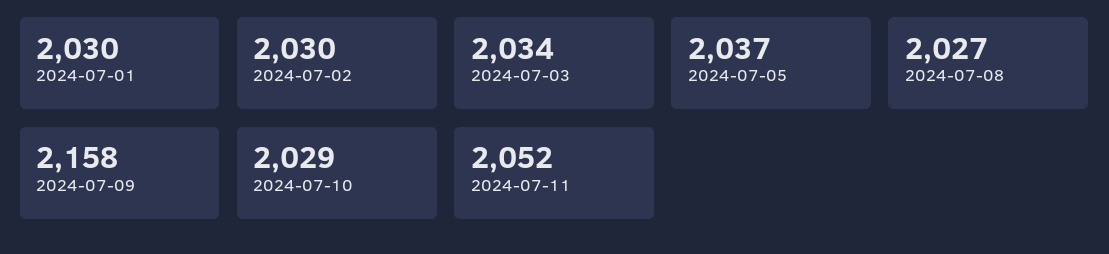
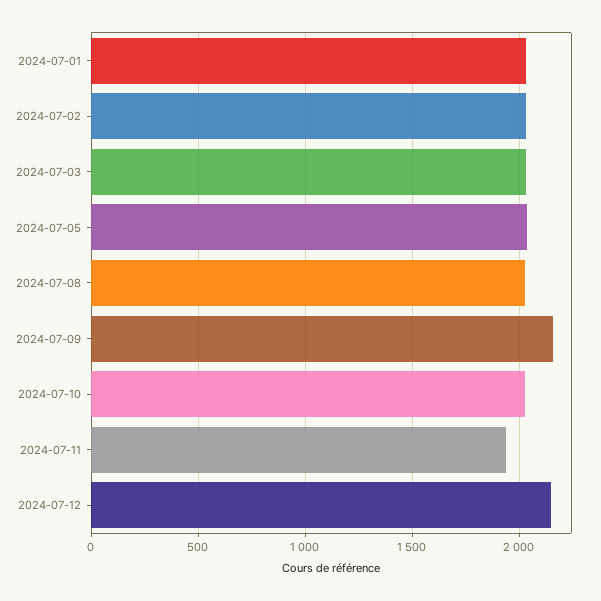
2024-07-11: 2052 -> 1950
2024-07-12: none -> 2150

